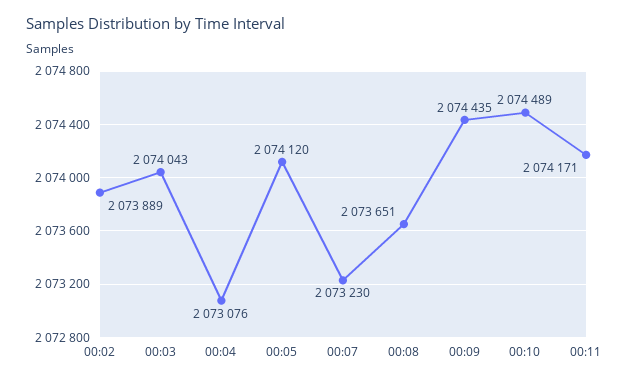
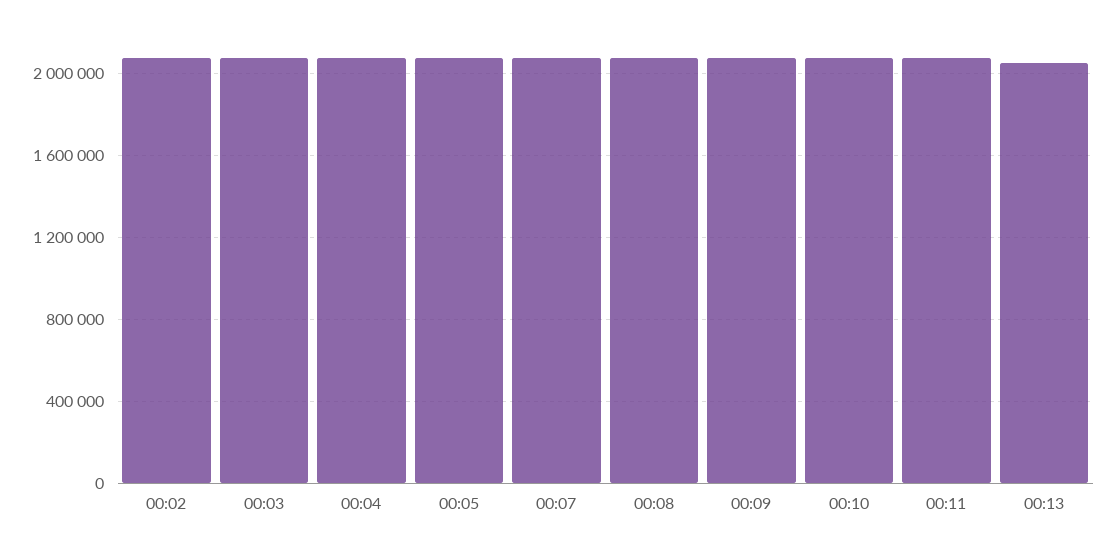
00:13: none -> 2050000

